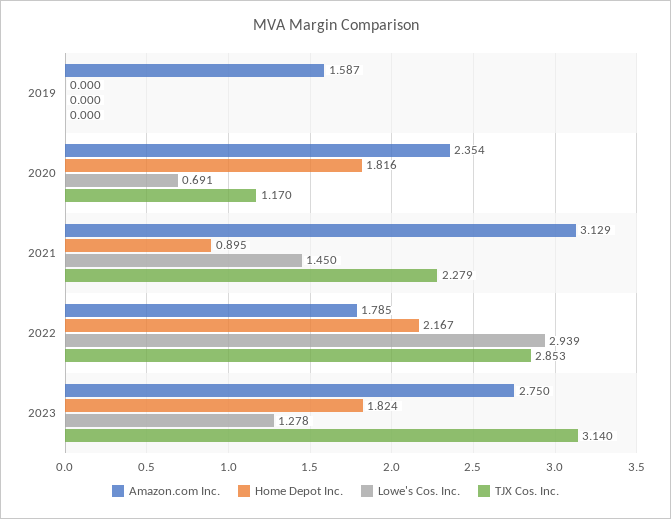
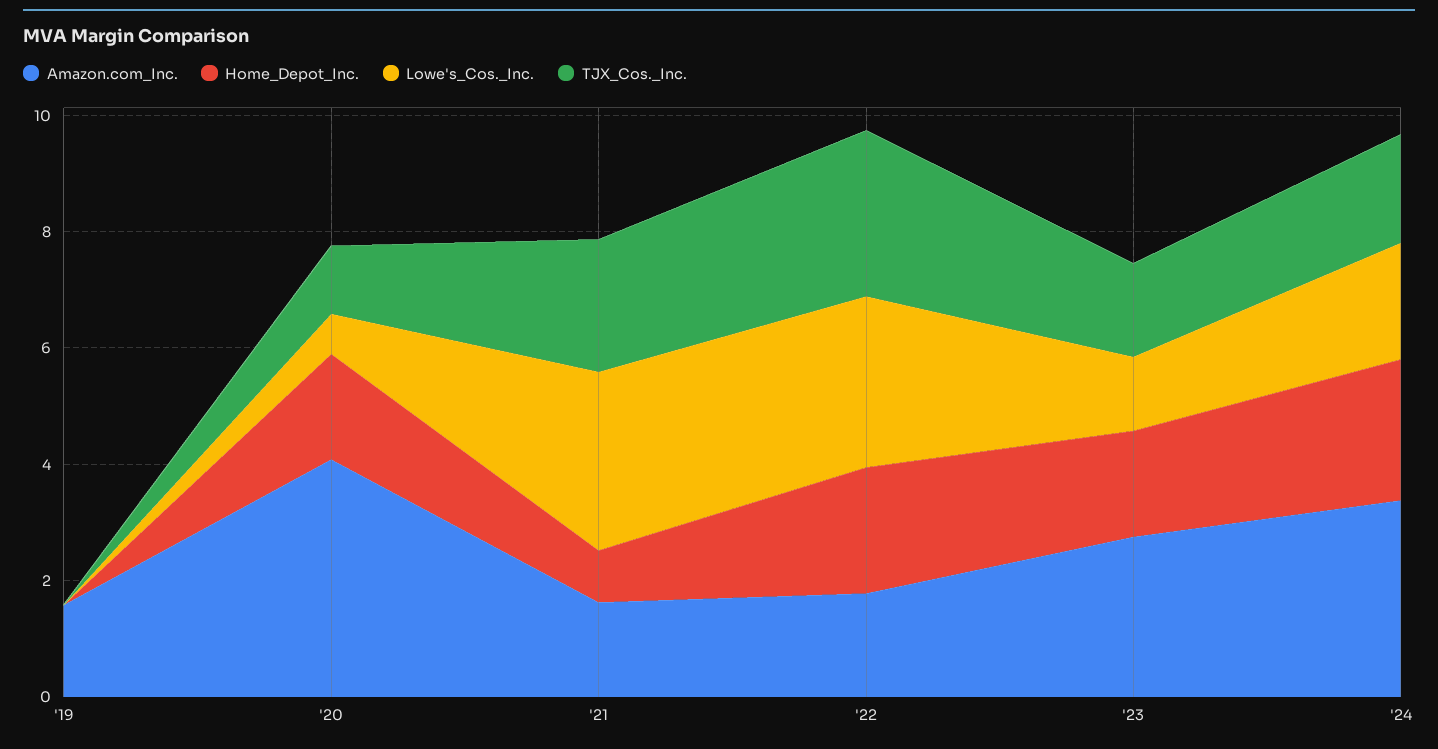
Amazon.com Inc., 2020: 2.354 -> 4
Amazon.com Inc., 2021: 3.129 -> 1.5
Lowe's Cos. Inc., 2021: 1.45 -> 3
TJX Cos. Inc., 2023: 3.14 -> 1.5
Amazon.com Inc., '24: none -> 3.5
Home Depot Inc., '24: none -> 2.5
Lowe's Cos. Inc., '24: none -> 2
TJX Cos. Inc., '24: none -> 2

